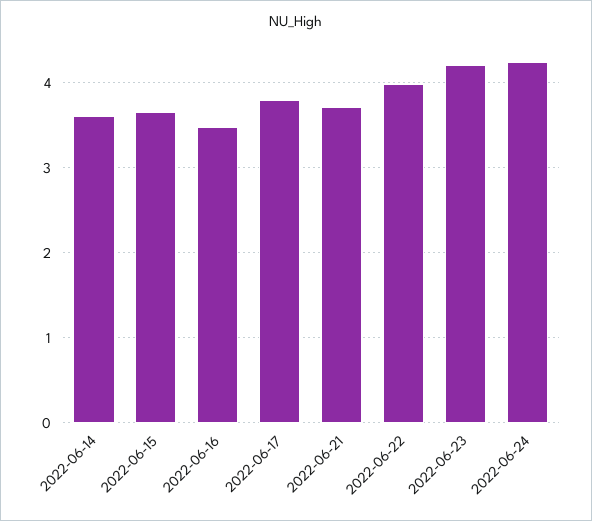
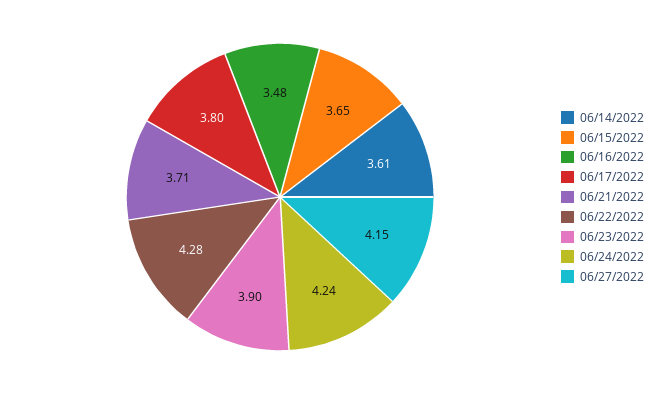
2022-06-22: 4 -> 4.28
2022-06-23: 4.2 -> 3.9
06/27/2022: none -> 4.15

